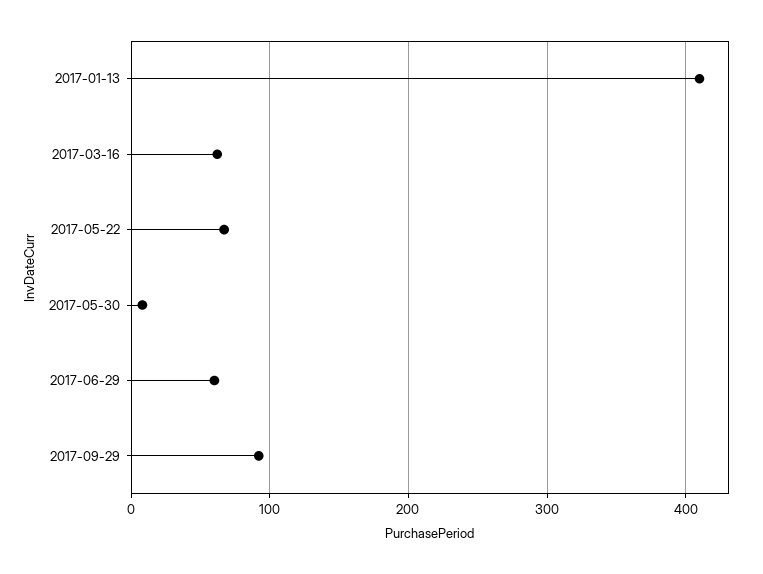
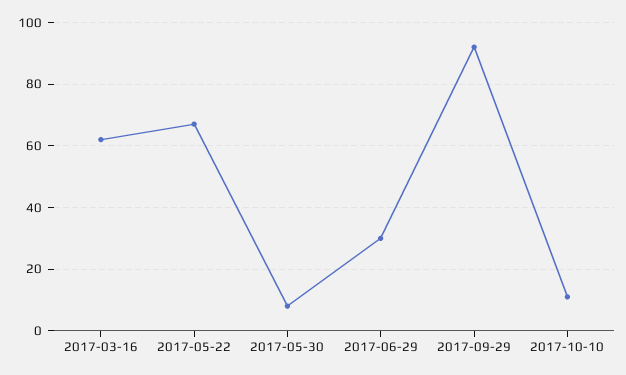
2017-01-13: 410 -> none
2017-06-29: 60 -> 30
2017-10-10: none -> 10

